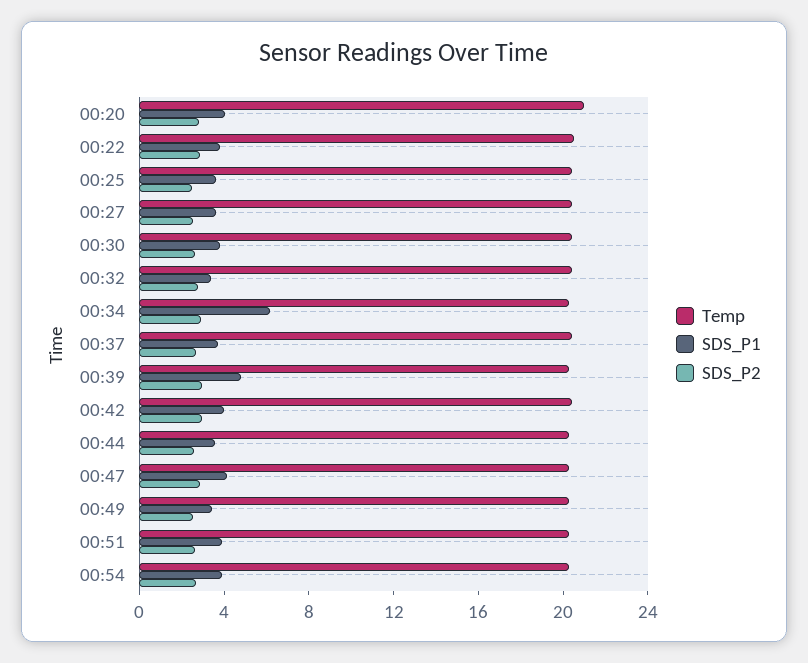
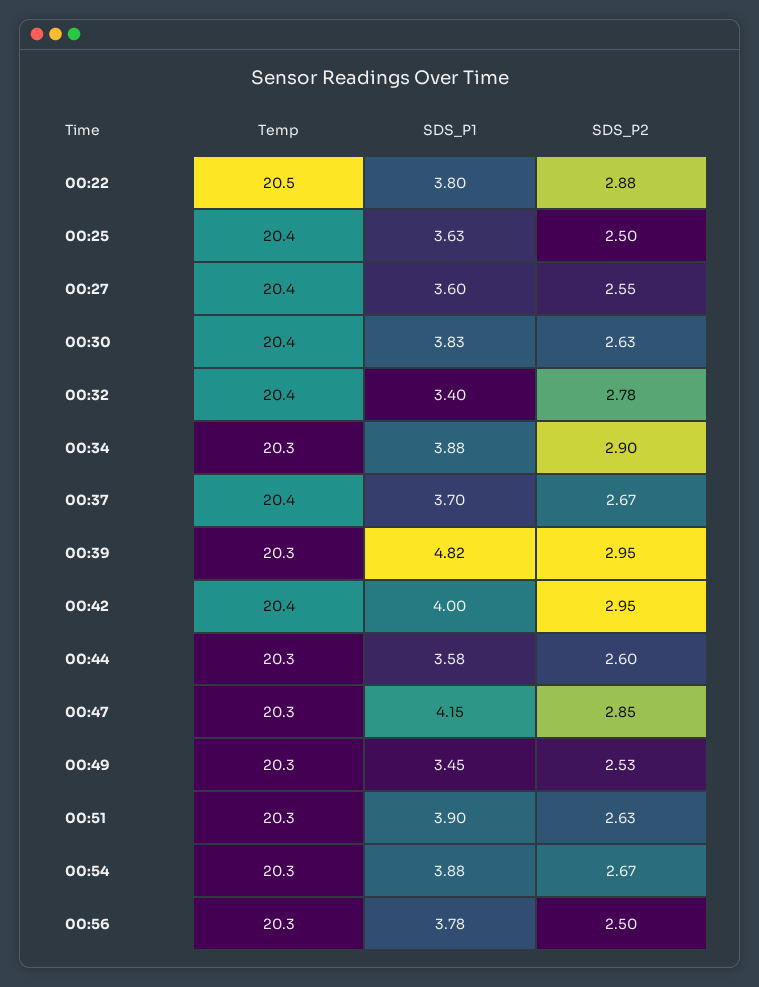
Temp, 00:20: 21 -> none
SDS_P1, 00:20: 4 -> none
SDS_P2, 00:20: 3 -> none
SDS_P1, 00:34: 6 -> 3.88
Temp, 00:56: none -> 20.3
SDS_P1, 00:56: none -> 3.78
SDS_P2, 00:56: none -> 2.5

